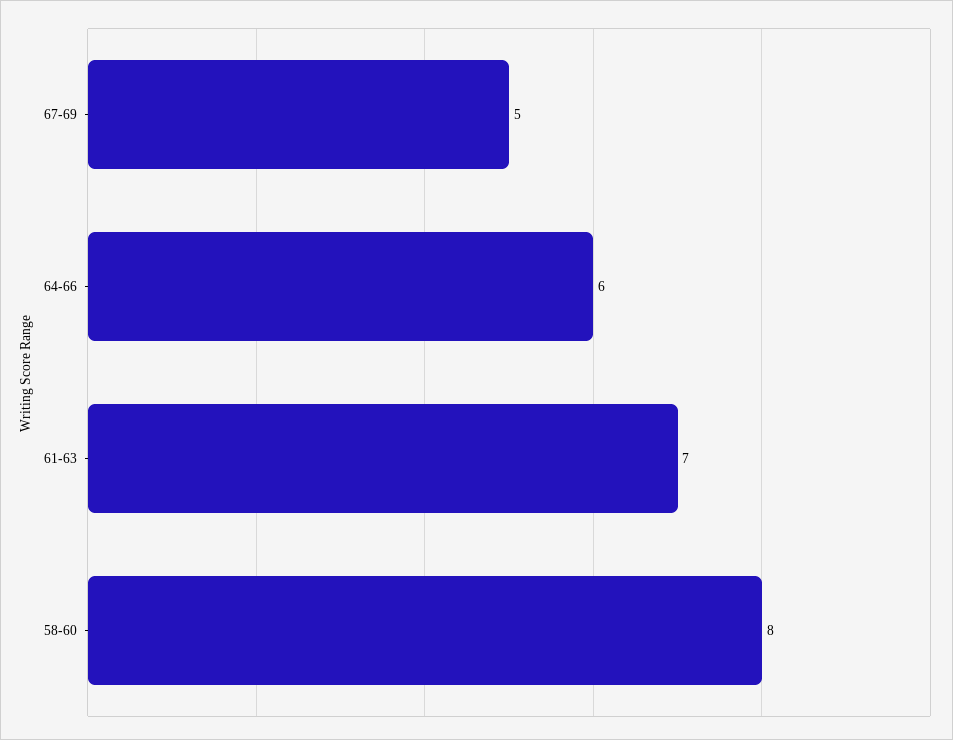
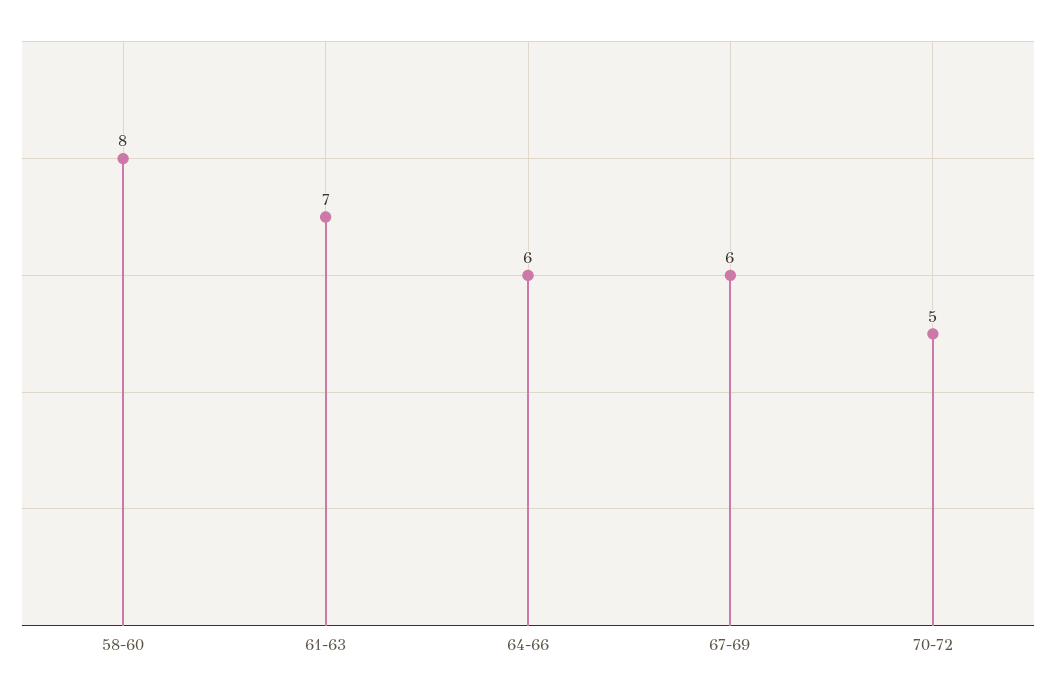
67-69: 5 -> 6
70-72: none -> 5

